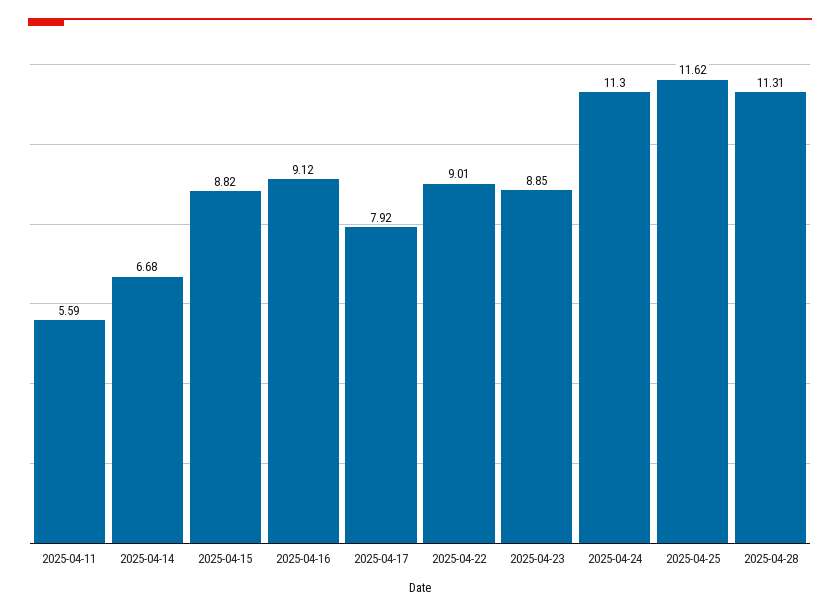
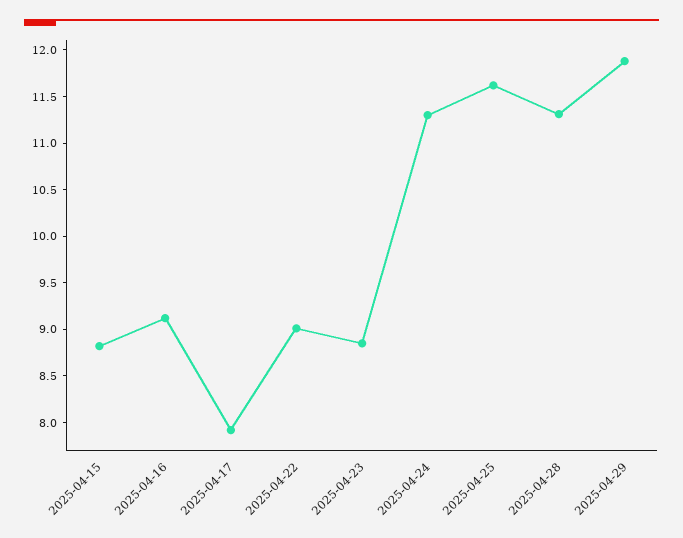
2025-04-11: 5.59 -> none
2025-04-14: 6.68 -> none
2025-04-29: none -> 11.9

